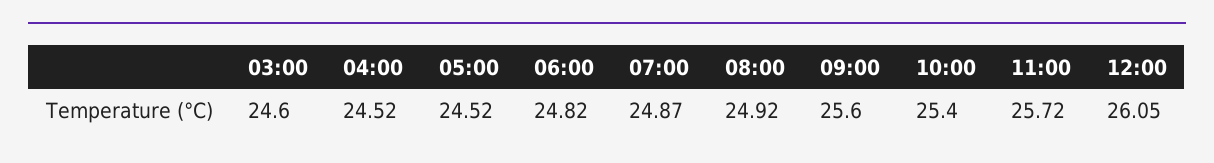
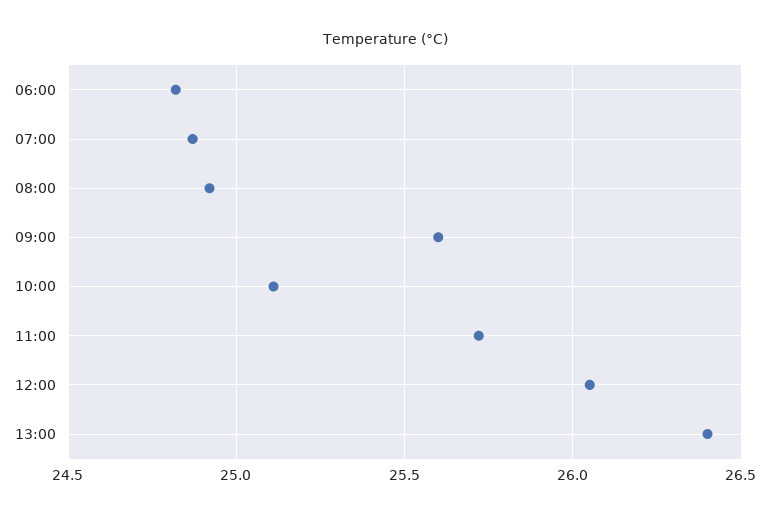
03:00: 24.6 -> none
04:00: 24.52 -> none
05:00: 24.52 -> none
10:00: 25.4 -> 25.1
13:00: none -> 26.4

